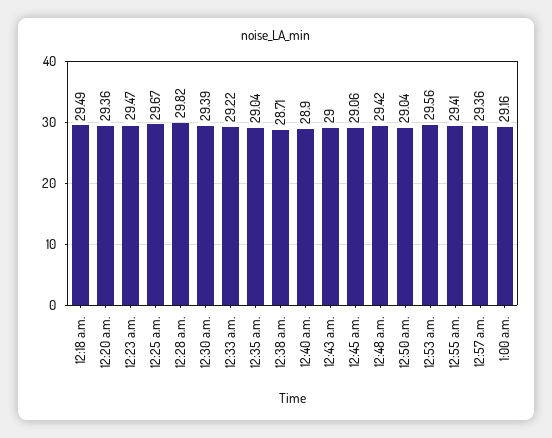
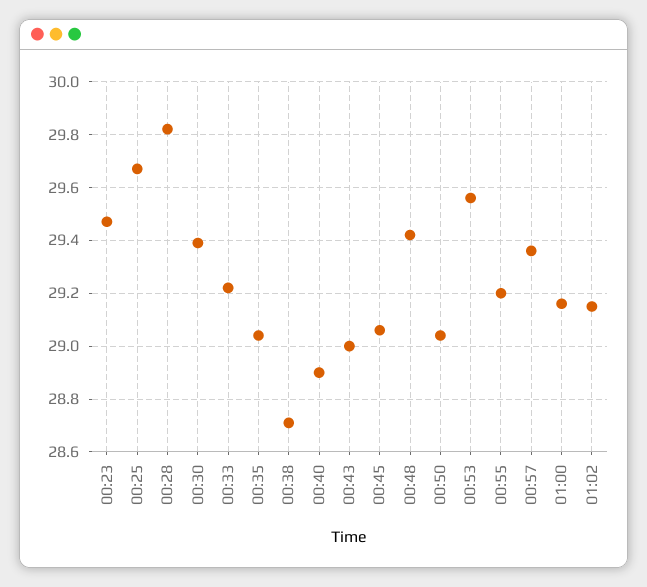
12:18 a.m.: 29.49 -> none
12:20 a.m.: 29.36 -> none
12:55 a.m.: 29.41 -> 29.2
01:02: none -> 29.15

